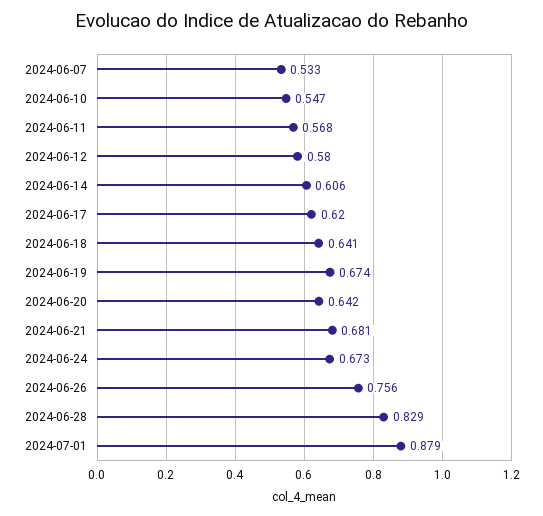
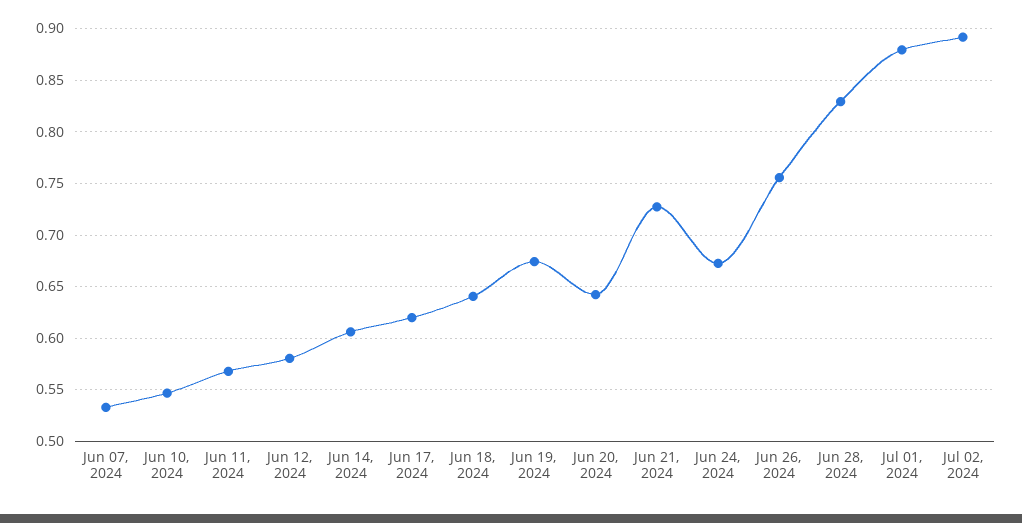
2024-06-21: 0.681 -> 0.73
Jul 02, 2024: none -> 0.89

